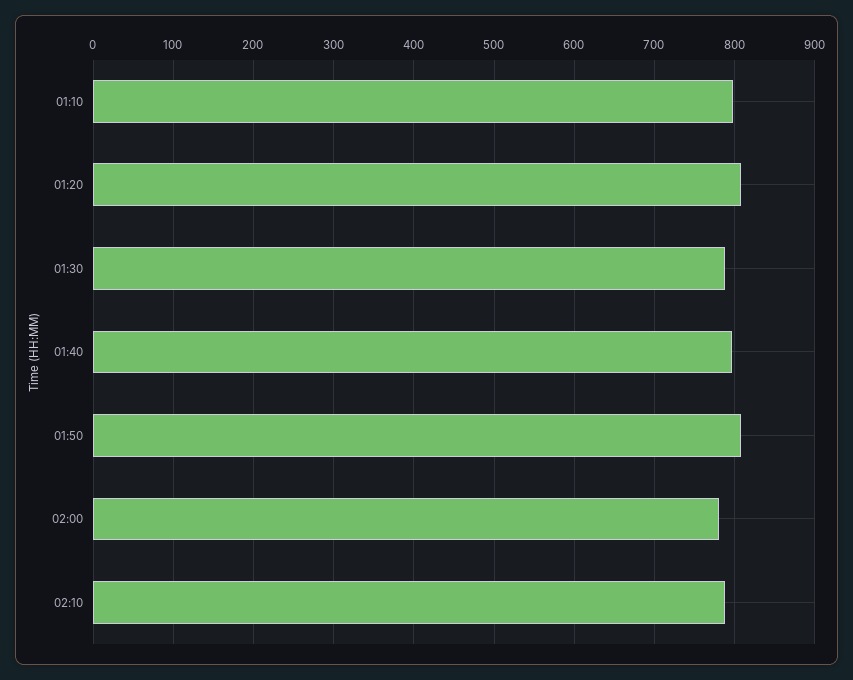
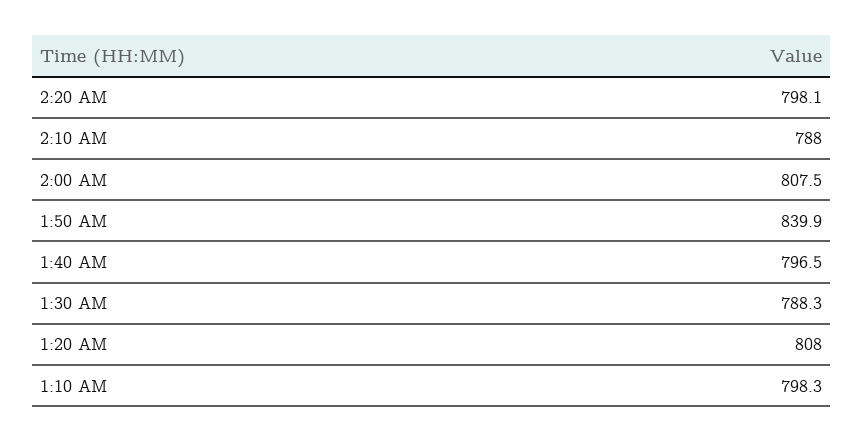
01:50: 810 -> 839.9
02:00: 780 -> 807.5
2:20 AM: none -> 798.1

